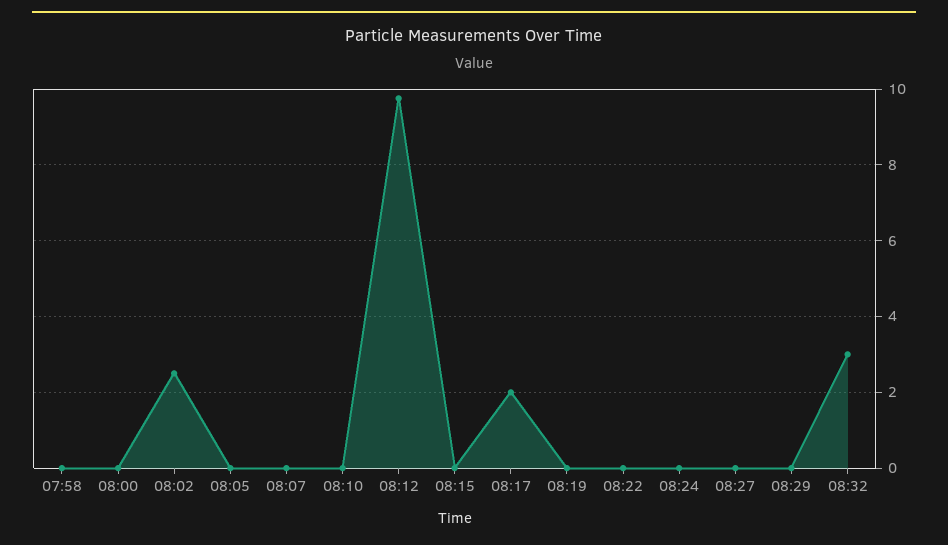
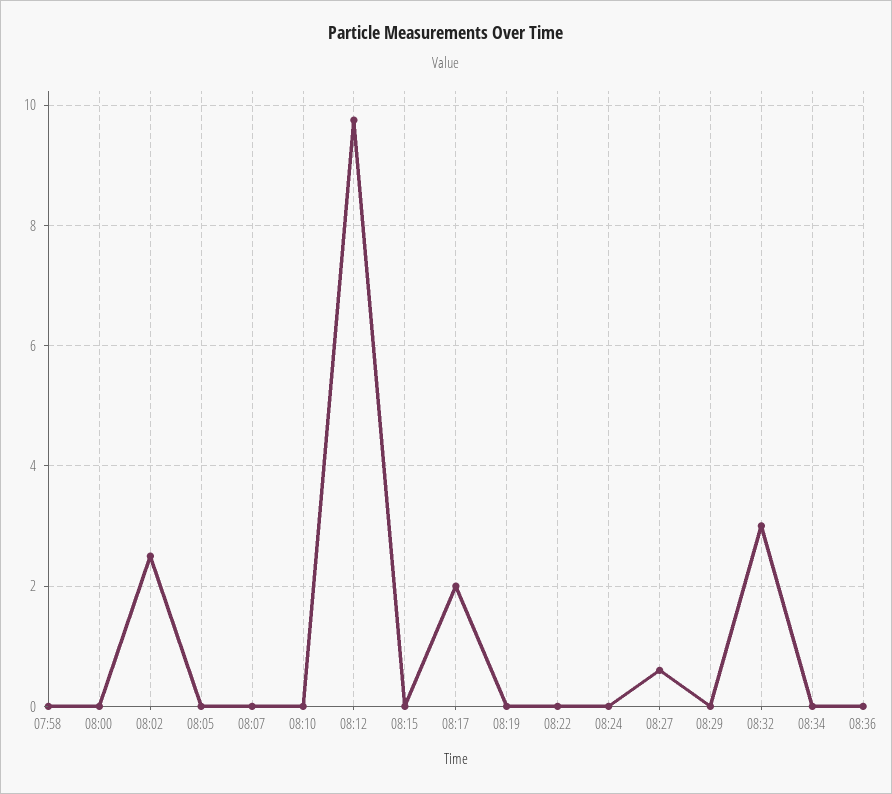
08:27: 0 -> 0.6
08:34: none -> 0
08:36: none -> 0

